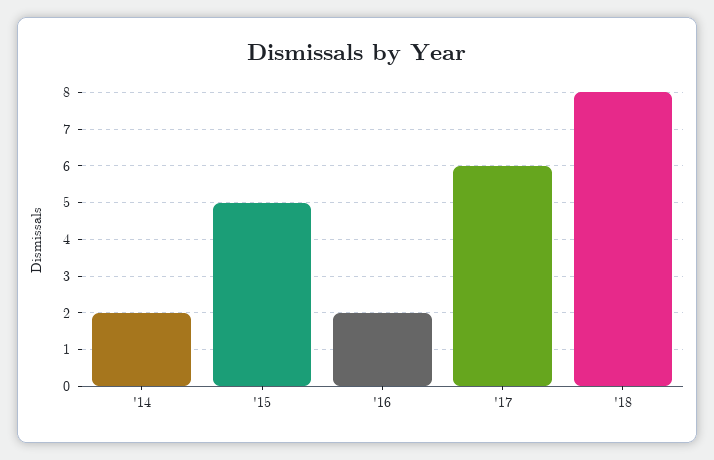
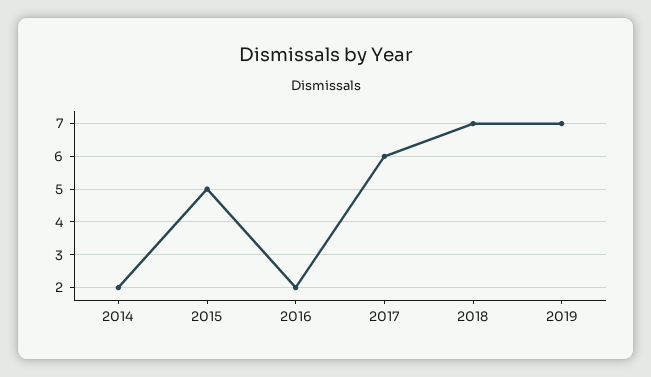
'18: 8 -> 7
2019: none -> 7

